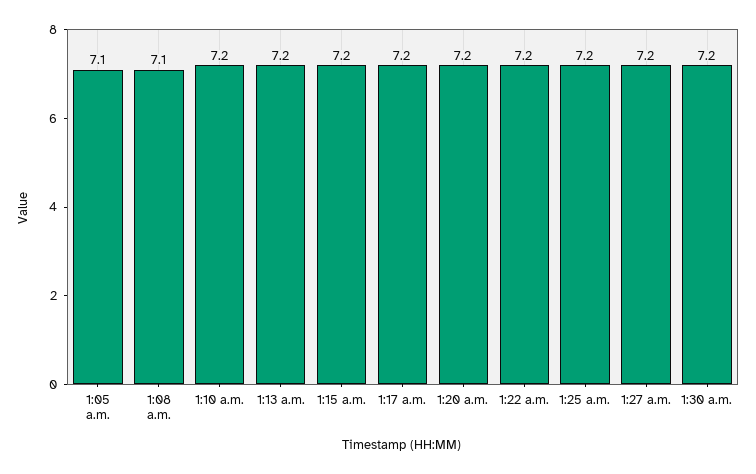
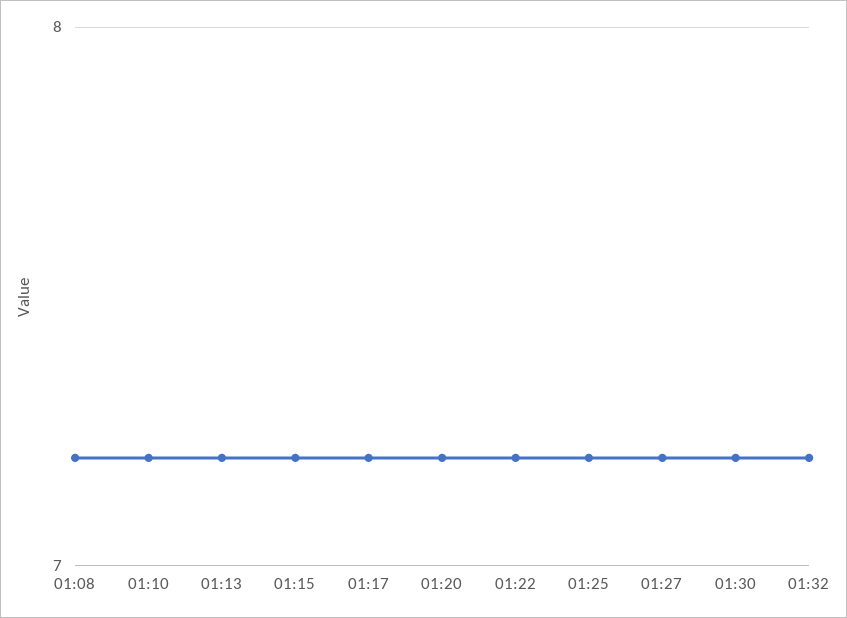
1:05 a.m.: 7.1 -> none
1:08 a.m.: 7.1 -> 7.2
01:32: none -> 7.2

